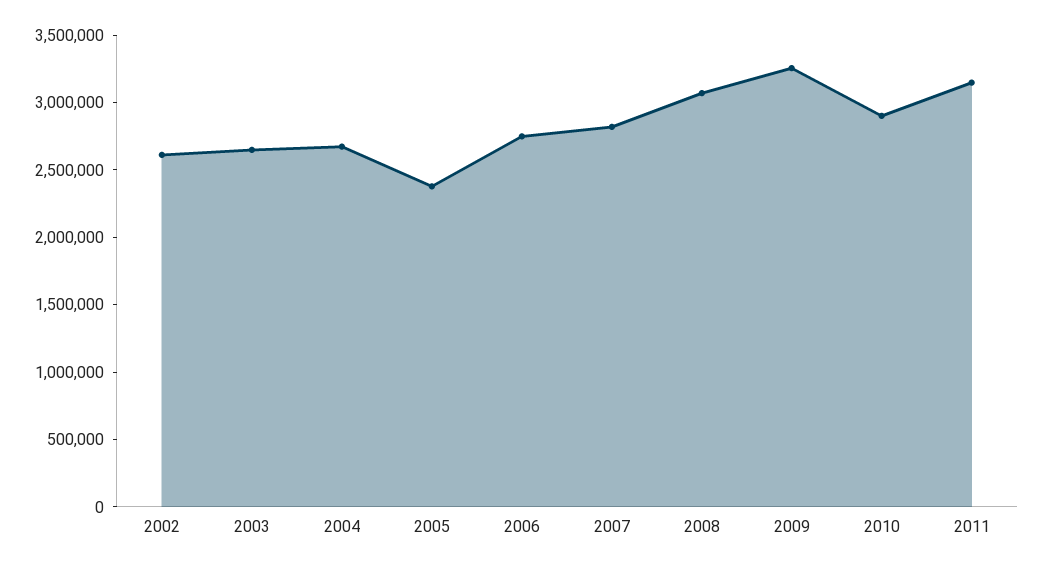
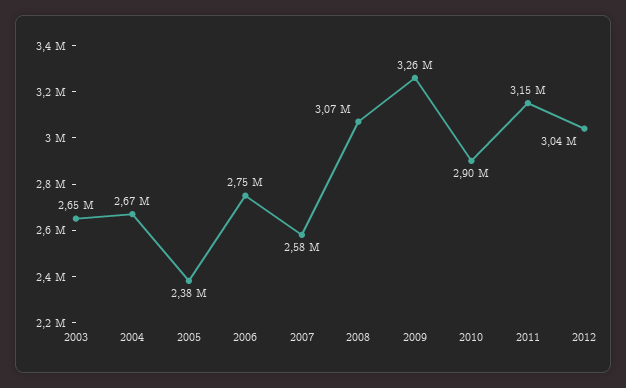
2002: 2600000 -> none
2007: 2800000 -> 2580000
2012: none -> 3040000

